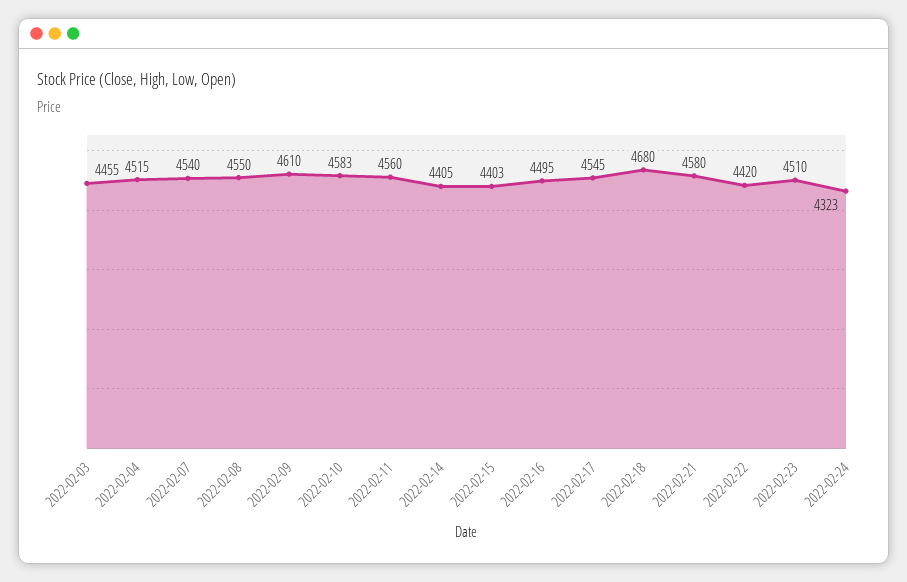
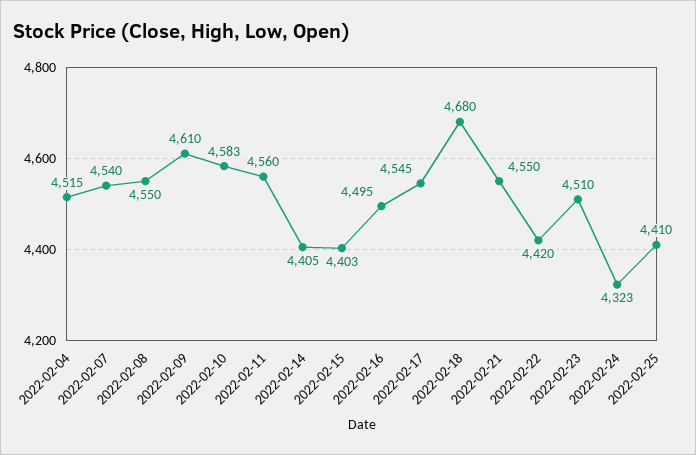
2022-02-03: 4455 -> none
2022-02-21: 4580 -> 4550
2022-02-25: none -> 4410

